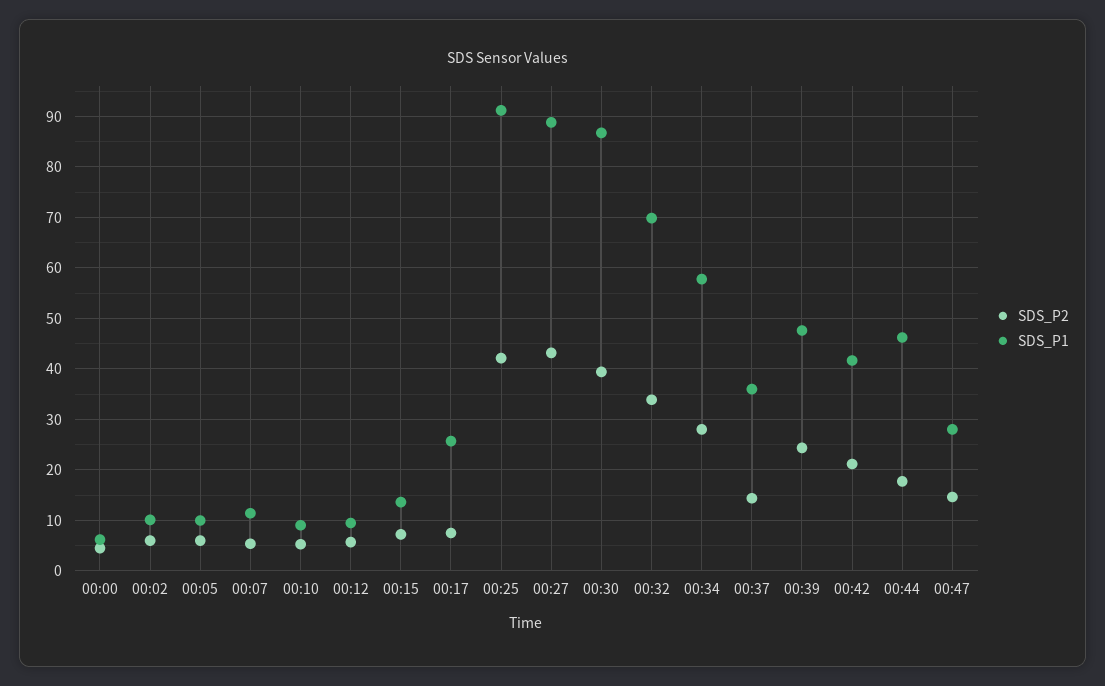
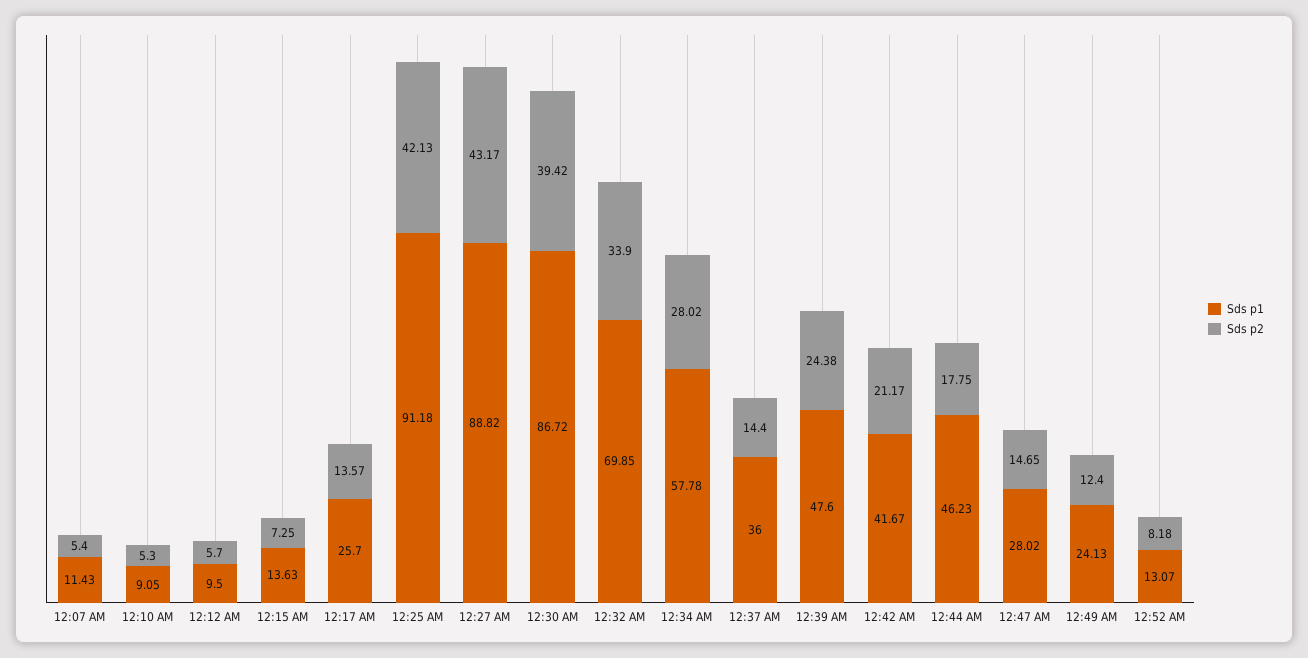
SDS_P2, 00:00: 4 -> none
SDS_P1, 00:00: 6 -> none
SDS_P2, 00:02: 6 -> none
SDS_P1, 00:02: 10 -> none
SDS_P2, 00:05: 6 -> none
SDS_P1, 00:05: 10 -> none
SDS_P2, 00:17: 8 -> 13.57
SDS_P1, 12:49 AM: none -> 24.13
SDS_P2, 12:49 AM: none -> 12.4
SDS_P1, 12:52 AM: none -> 13.07
SDS_P2, 12:52 AM: none -> 8.18

